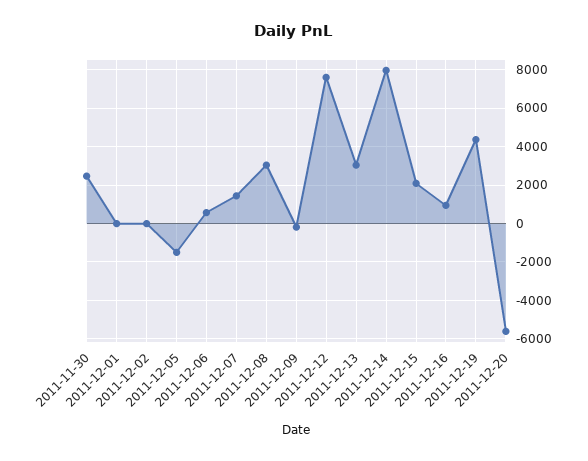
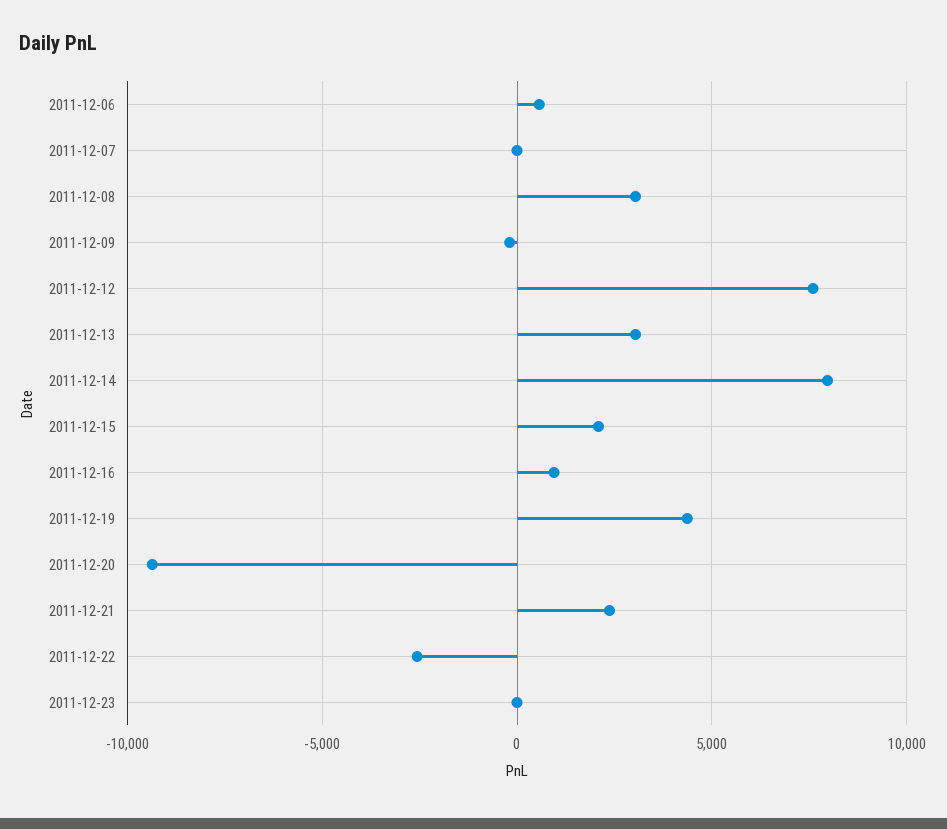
2011-11-30: 2500 -> none
2011-12-01: 0 -> none
2011-12-02: 0 -> none
2011-12-05: -1500 -> none
2011-12-07: 1500 -> 0
2011-12-20: -5500 -> -9500
2011-12-21: none -> 2500
2011-12-22: none -> -2500
2011-12-23: none -> 0

